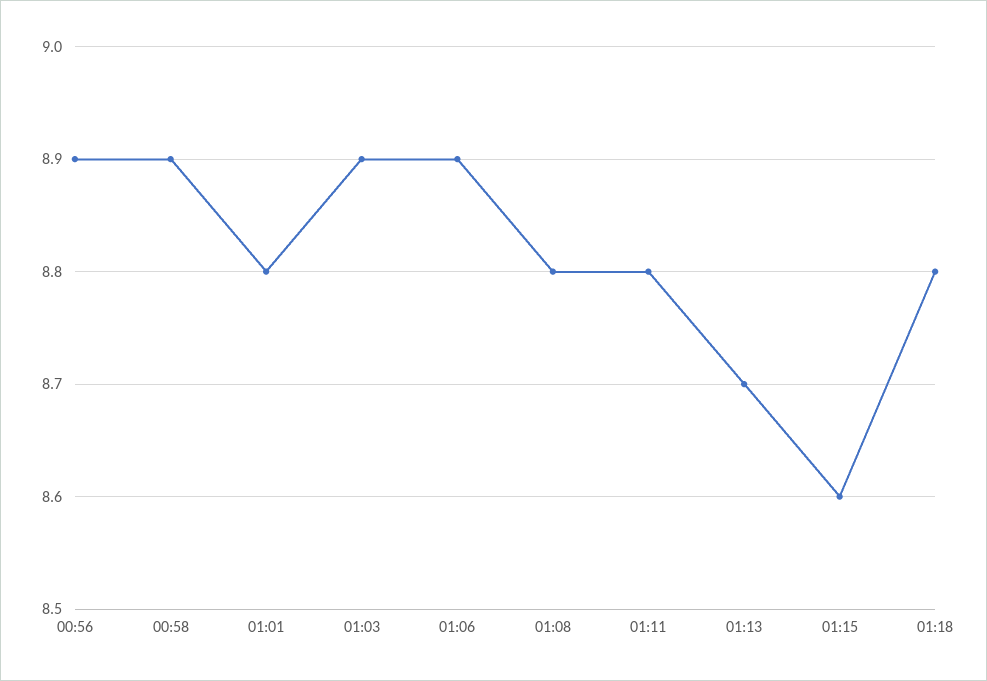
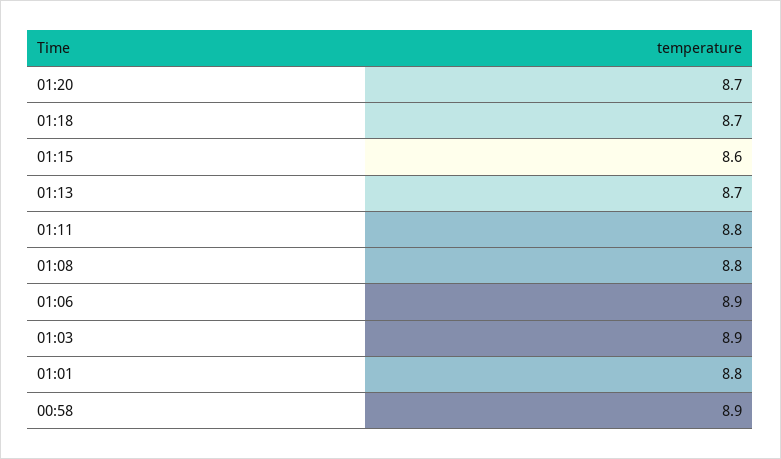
00:56: 8.9 -> none
01:18: 8.8 -> 8.7
01:20: none -> 8.7

